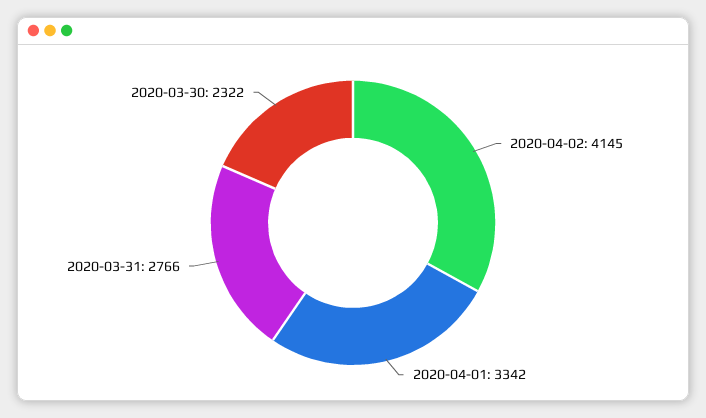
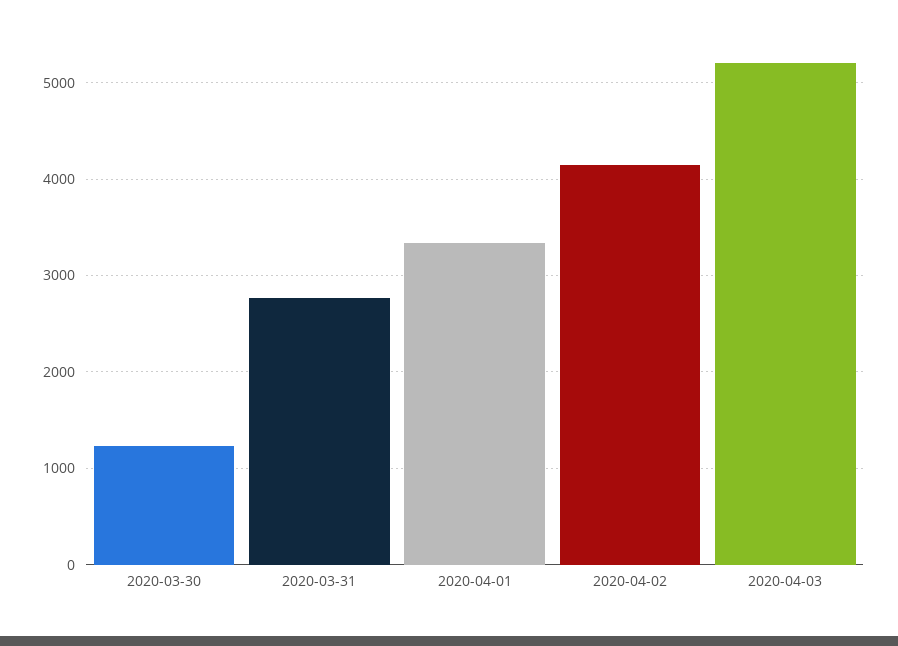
2020-03-30: 2322 -> 1200
2020-04-03: none -> 5200

